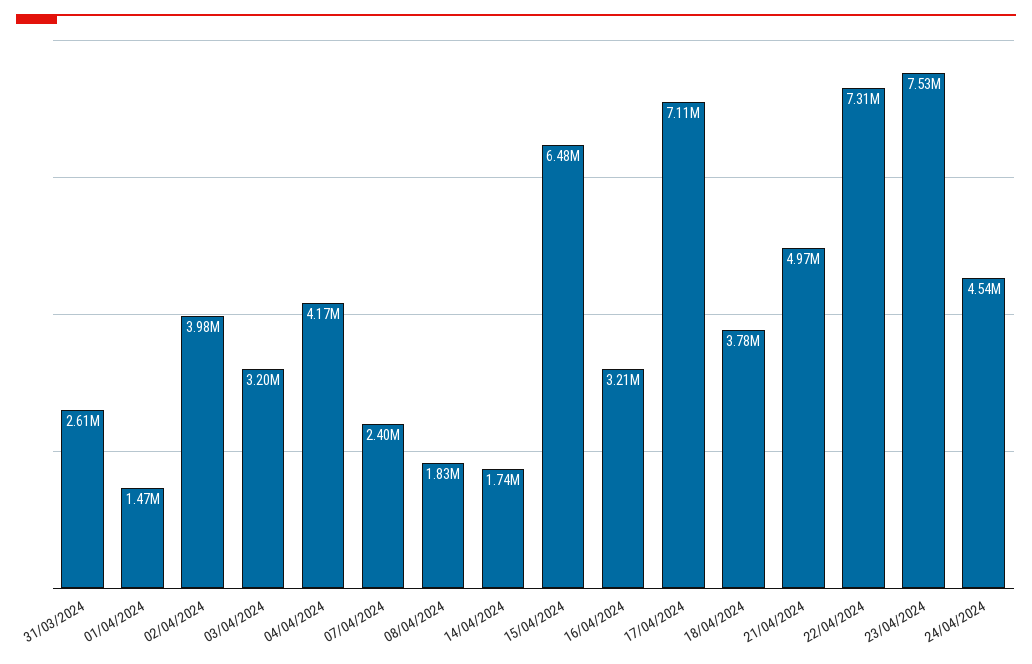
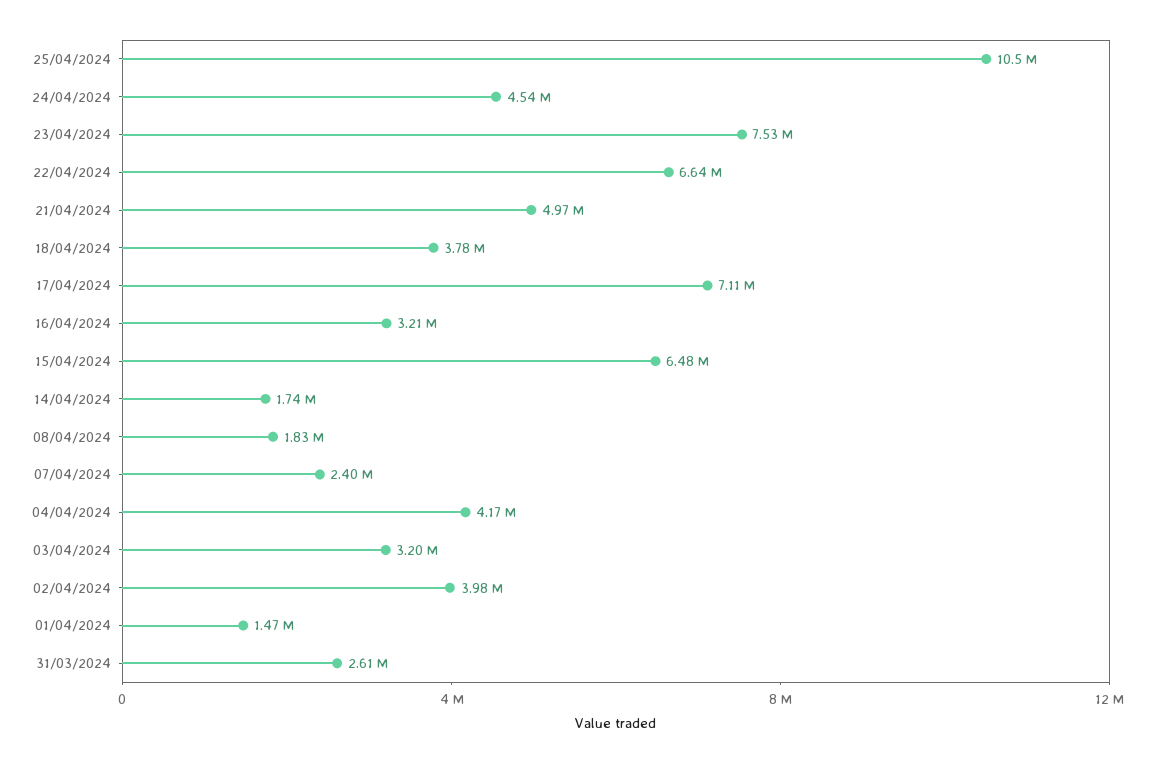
22/04/2024: 7310000 -> 6640000
25/04/2024: none -> 10500000

